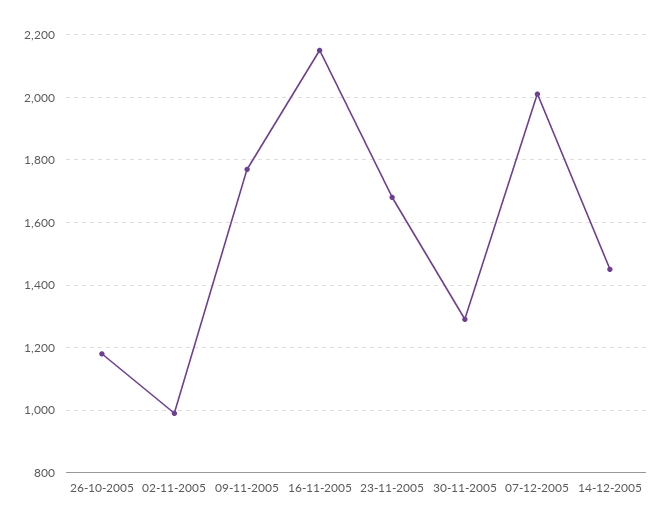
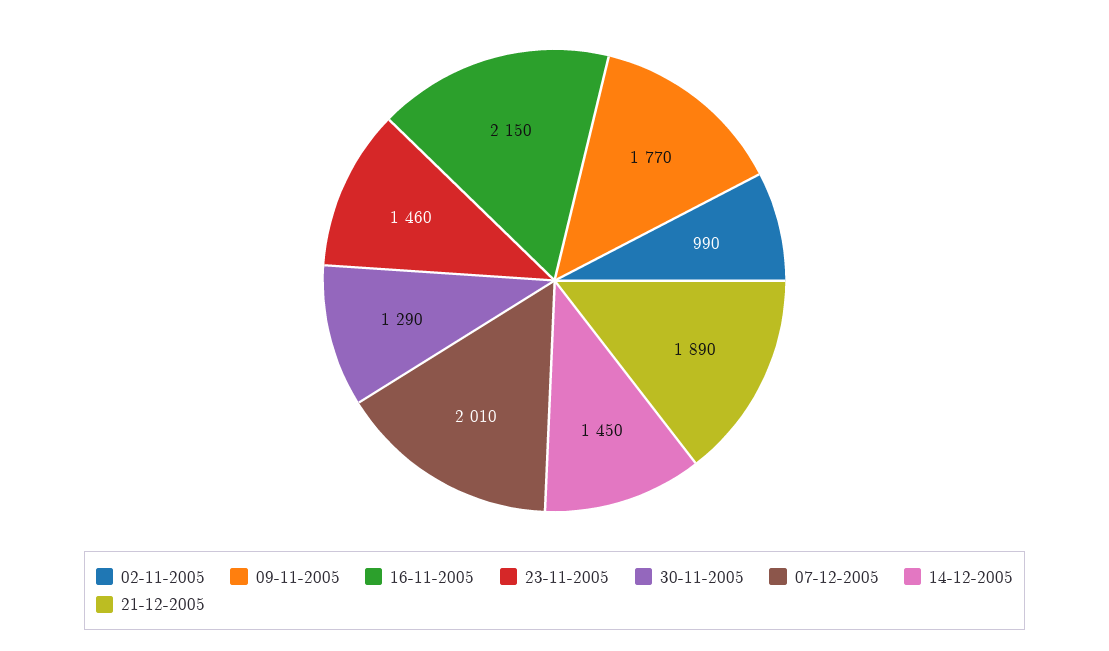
26-10-2005: 1180 -> none
23-11-2005: 1680 -> 1460
21-12-2005: none -> 1890

